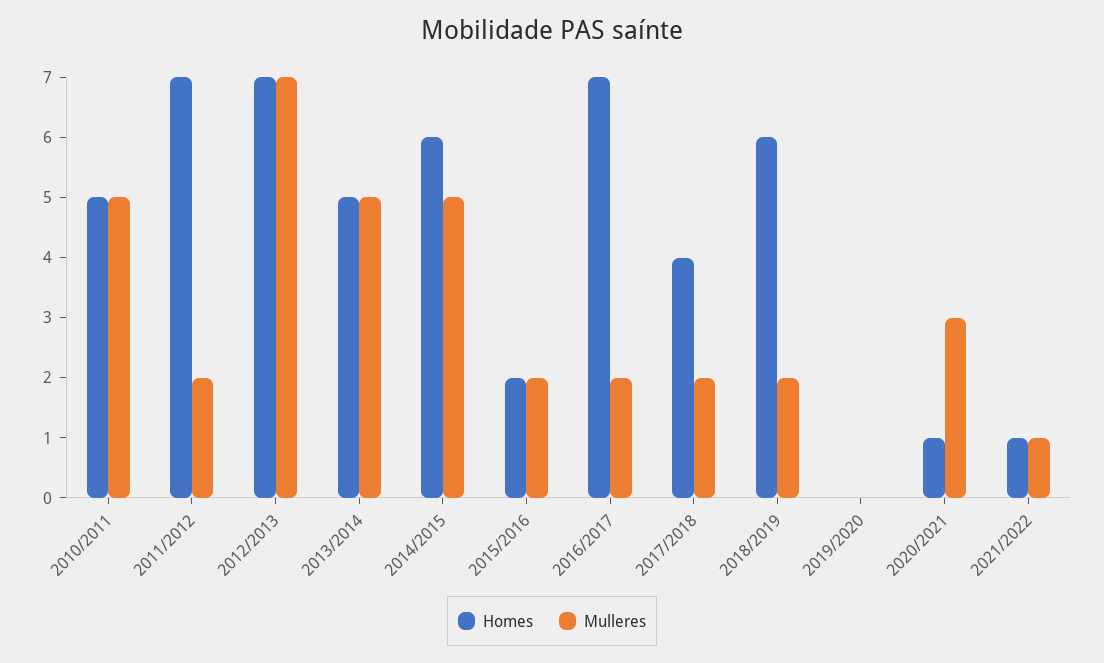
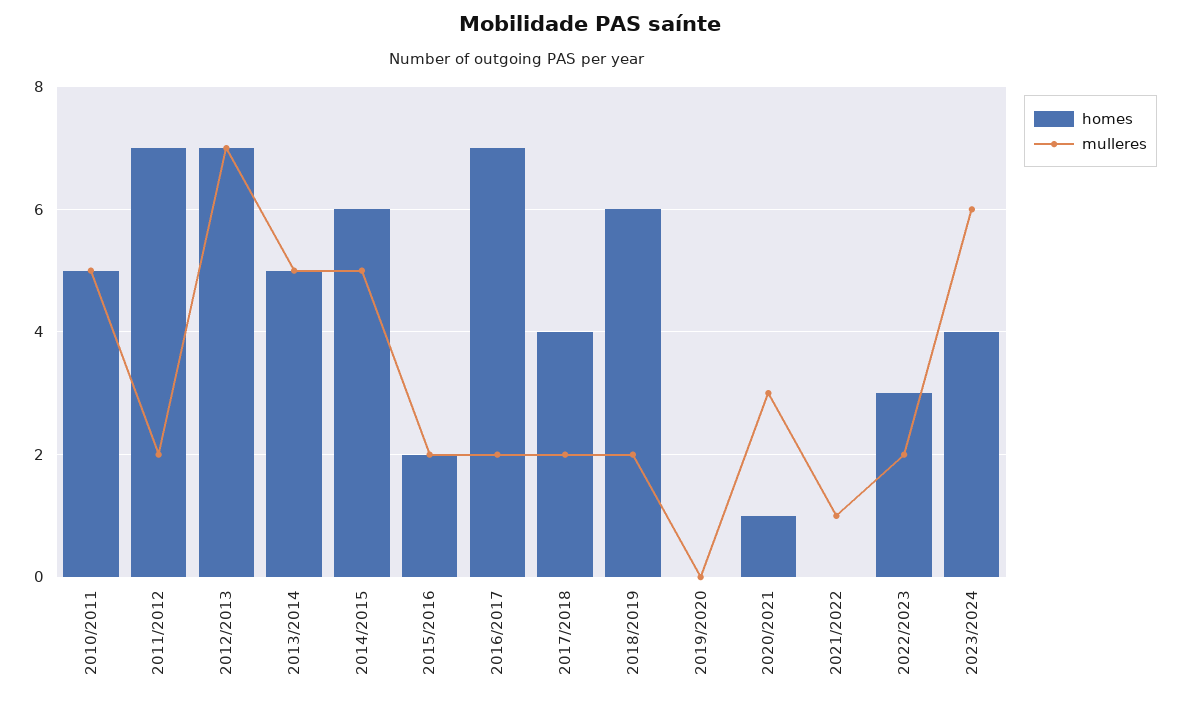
Homes, 2021/2022: 1 -> 0
Homes, 2022/2023: none -> 3
Mulleres, 2022/2023: none -> 2
Homes, 2023/2024: none -> 4
Mulleres, 2023/2024: none -> 6

